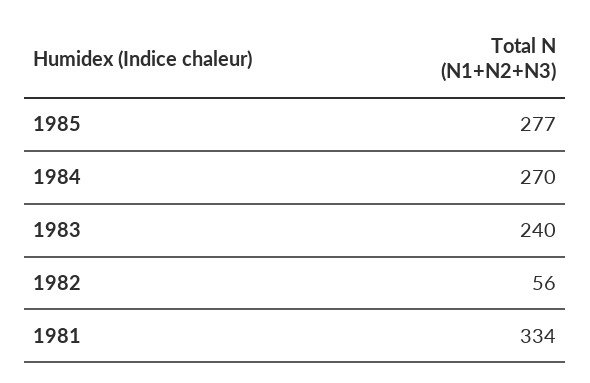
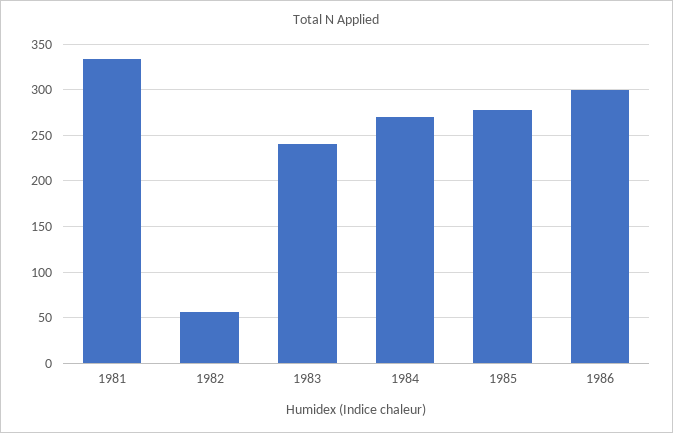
1986: none -> 300

